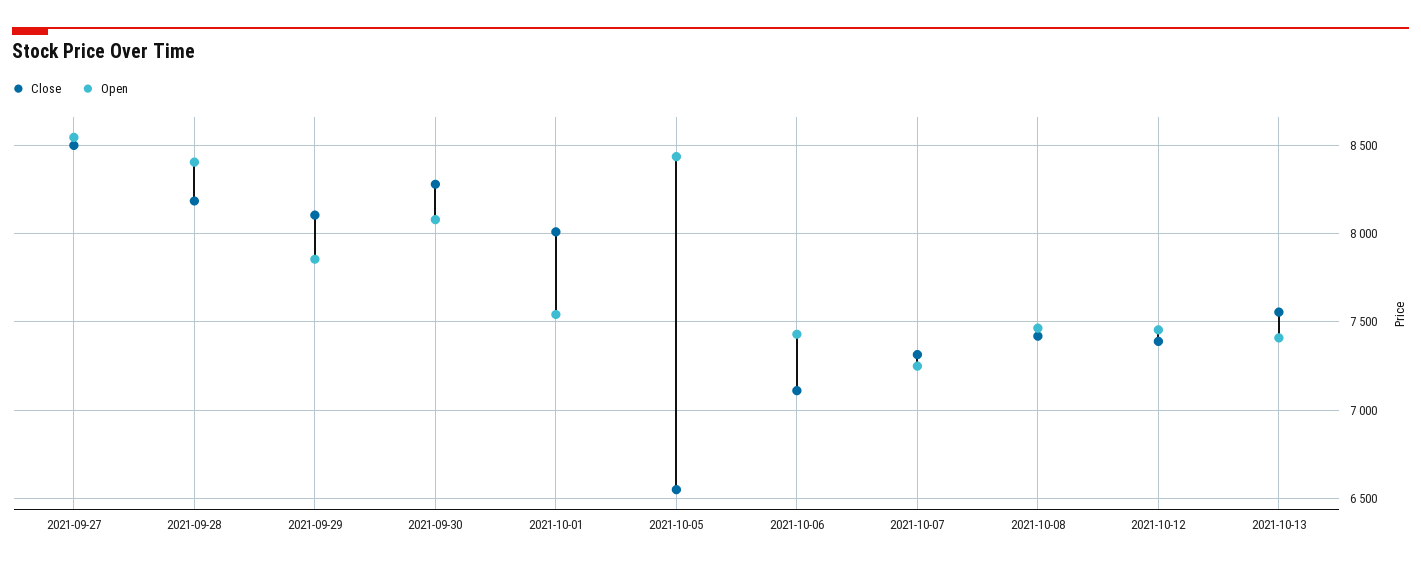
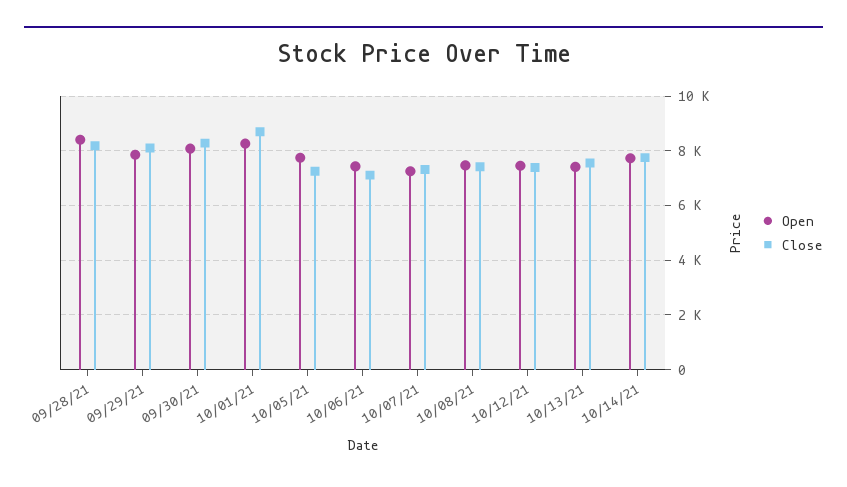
Close, 2021-09-27: 8500 -> none
Open, 2021-09-27: 8550 -> none
Close, 2021-10-01: 8000 -> 8750
Open, 2021-10-01: 7550 -> 8250
Close, 2021-10-05: 6550 -> 7250
Open, 2021-10-05: 8450 -> 7750
Open, 10/14/21: none -> 7750
Close, 10/14/21: none -> 7750

